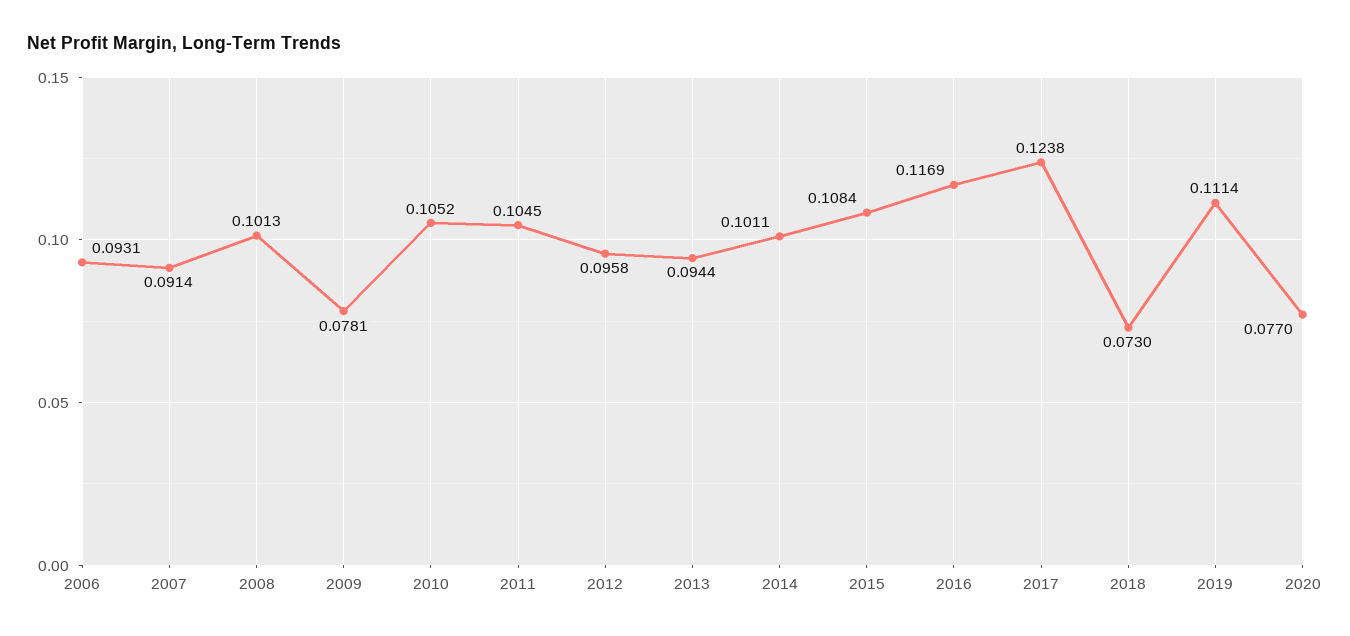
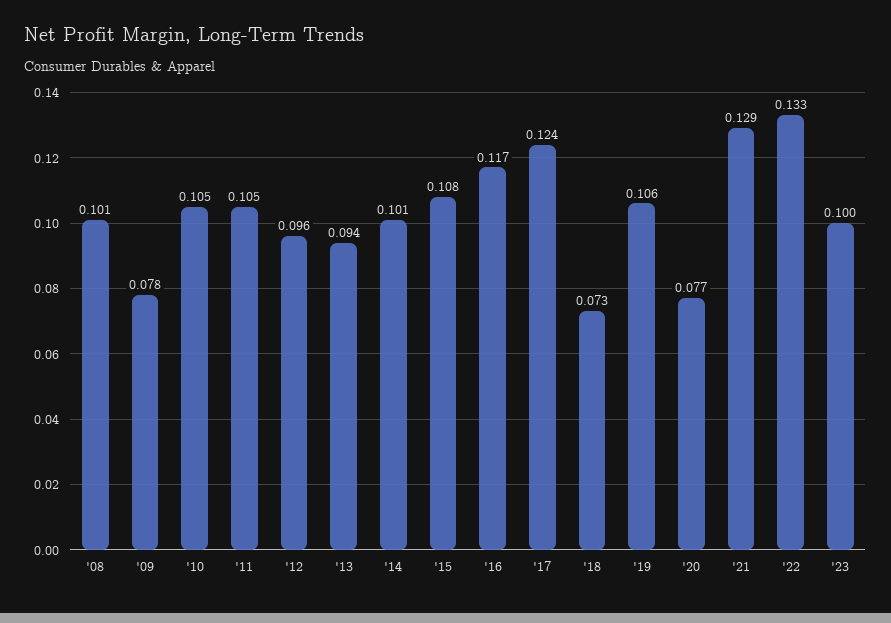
2006: 0.0931 -> none
2007: 0.0914 -> none
2019: 0.1114 -> 0.106
'21: none -> 0.129
'22: none -> 0.133
'23: none -> 0.1

